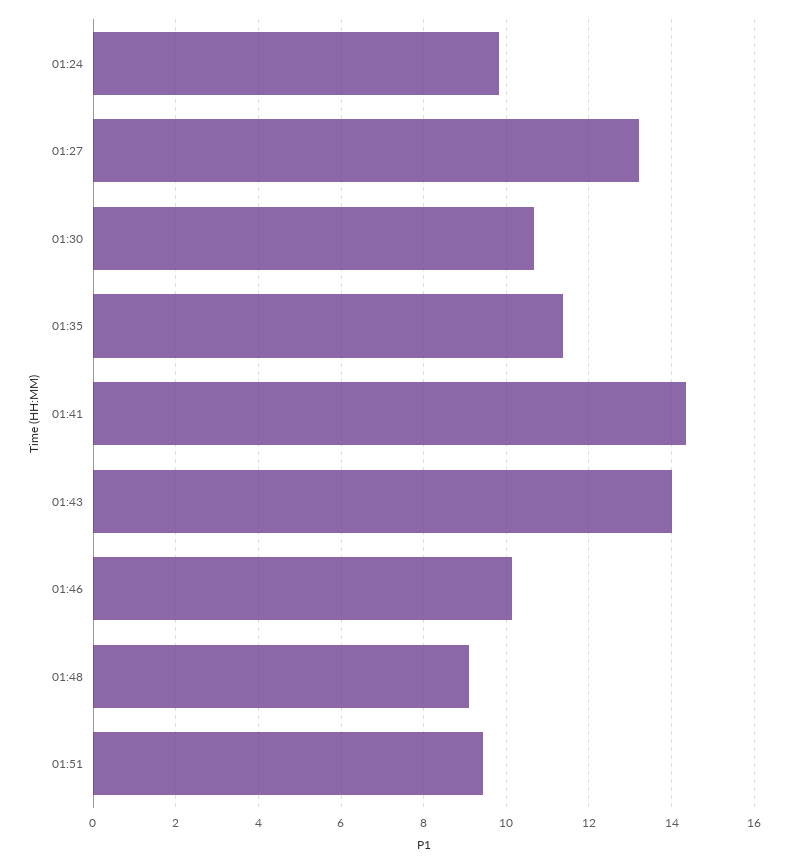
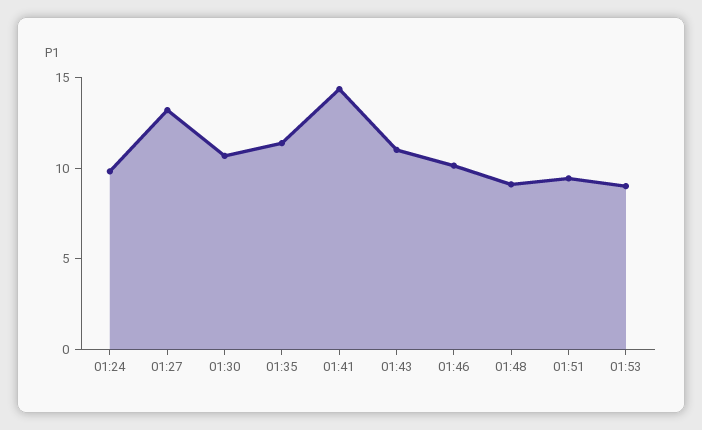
01:43: 14 -> 11
01:53: none -> 9

